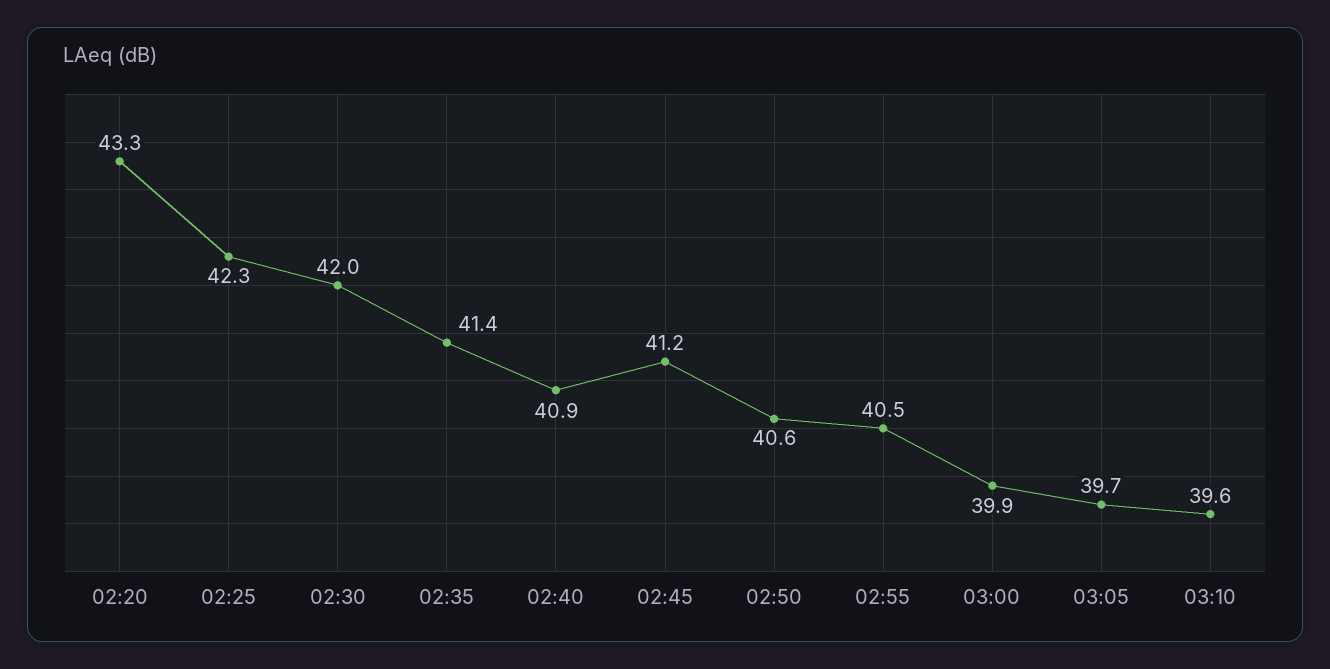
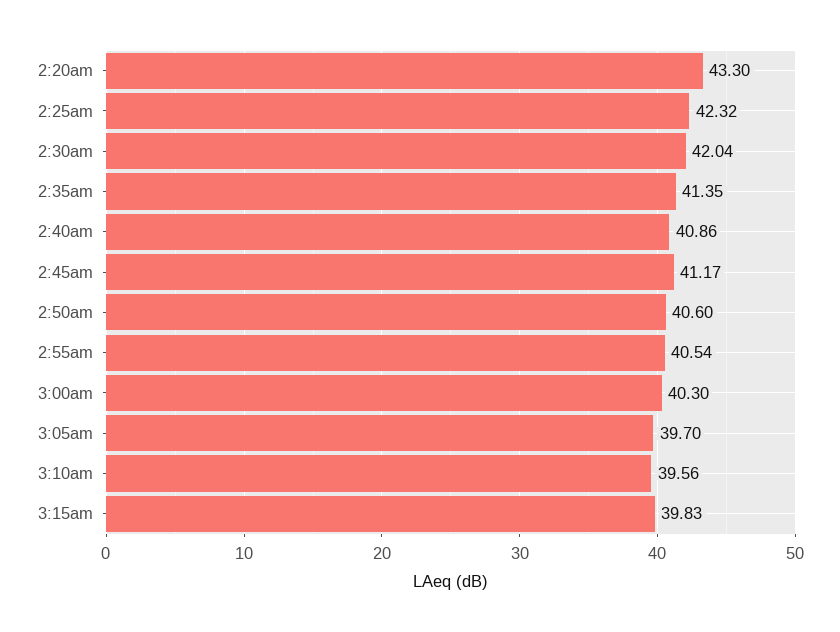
03:00: 39.9 -> 40.3
3:15am: none -> 39.83

